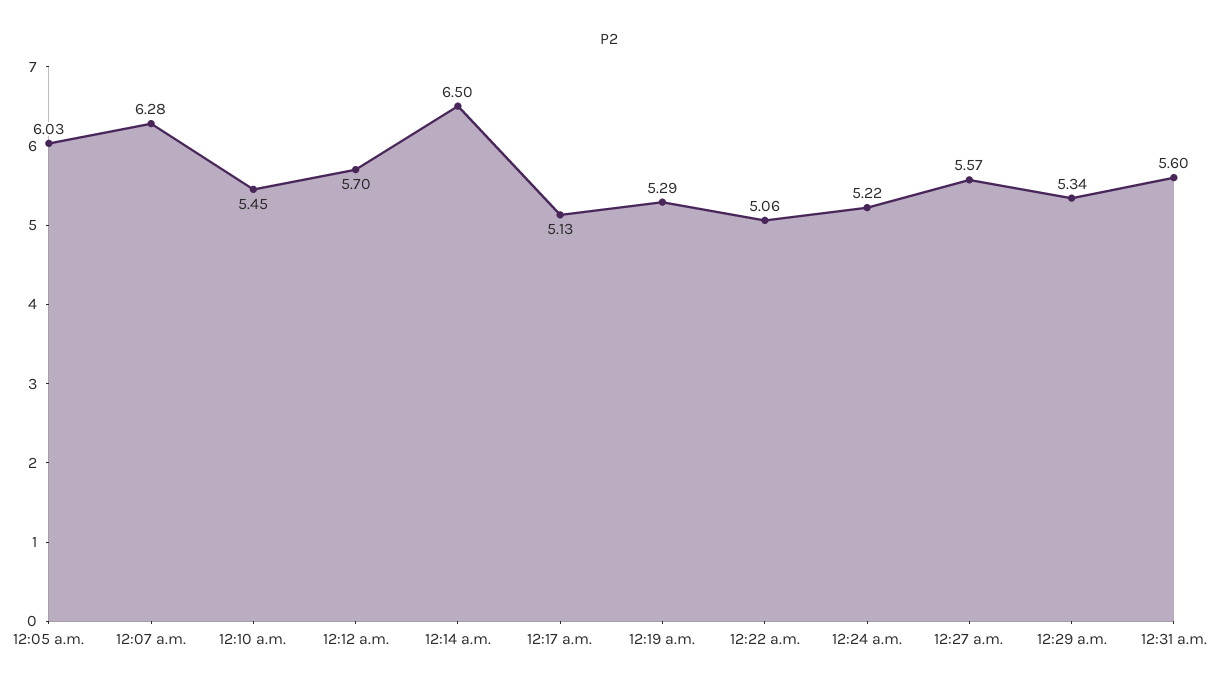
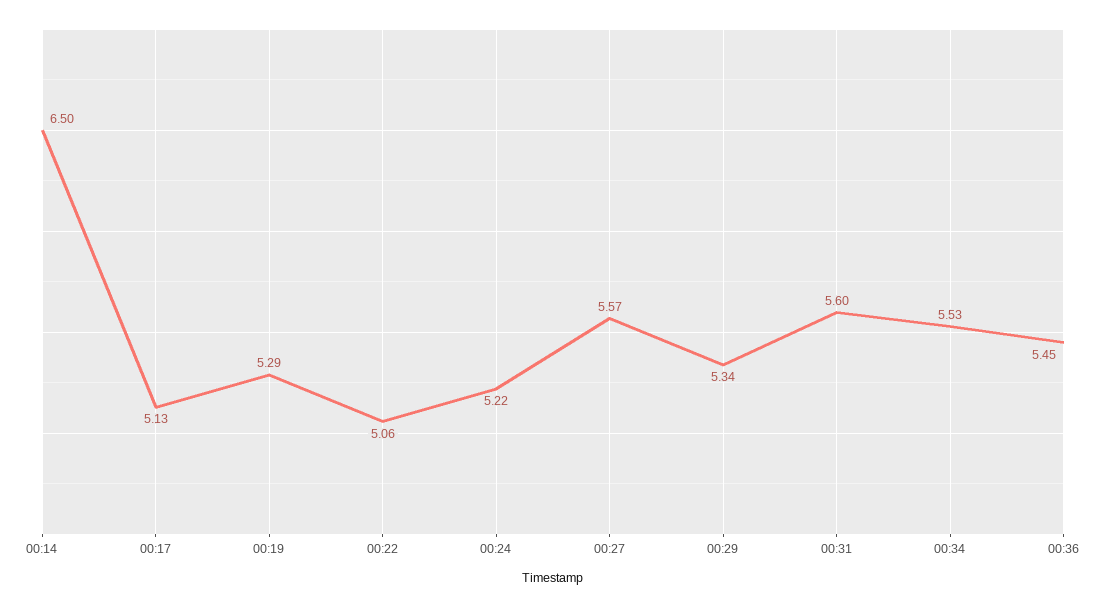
12:05 a.m.: 6.03 -> none
12:07 a.m.: 6.28 -> none
12:10 a.m.: 5.45 -> none
12:12 a.m.: 5.7 -> none
00:34: none -> 5.53
00:36: none -> 5.45

